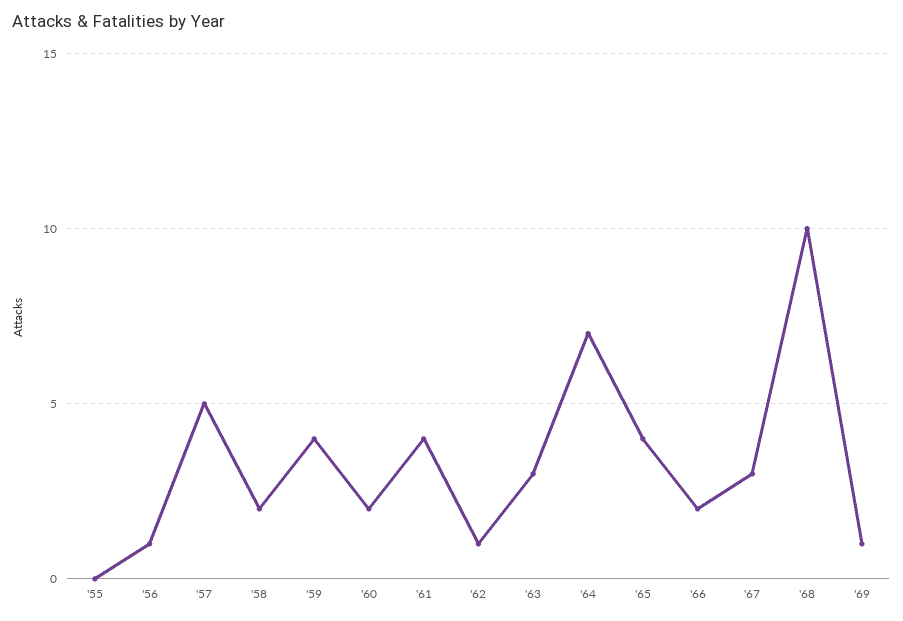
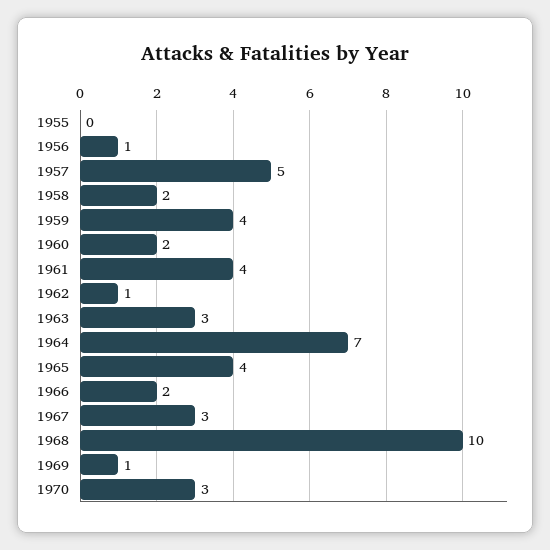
1970: none -> 3

